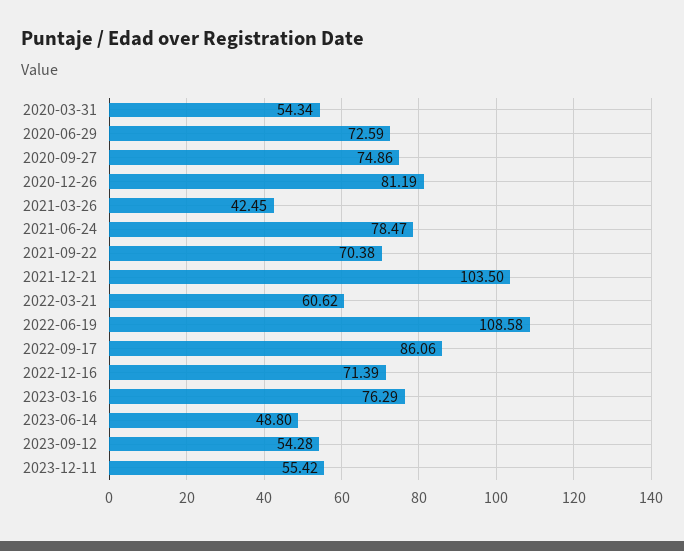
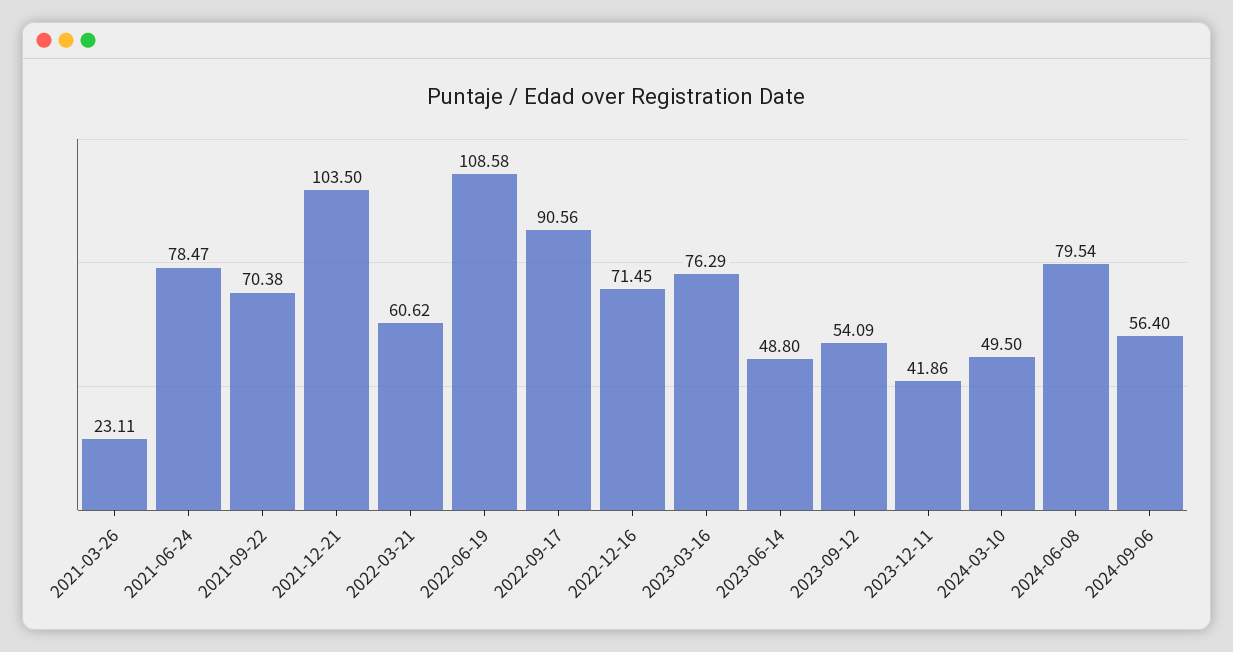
2020-03-31: 54.34 -> none
2020-06-29: 72.59 -> none
2020-09-27: 74.86 -> none
2020-12-26: 81.19 -> none
2021-03-26: 42.45 -> 23.11
2022-09-17: 86.06 -> 90.56
2022-12-16: 71.39 -> 71.45
2023-09-12: 54.28 -> 54.09
2023-12-11: 55.42 -> 41.86
2024-03-10: none -> 49.5
2024-06-08: none -> 79.54
2024-09-06: none -> 56.4

